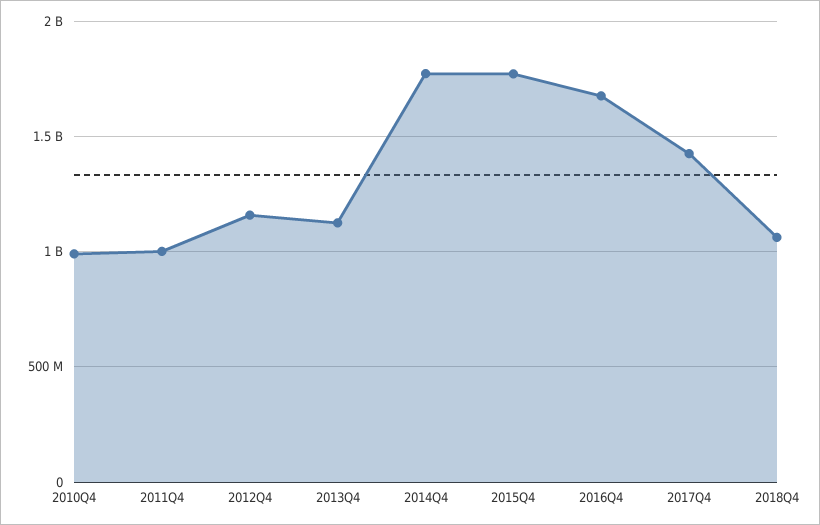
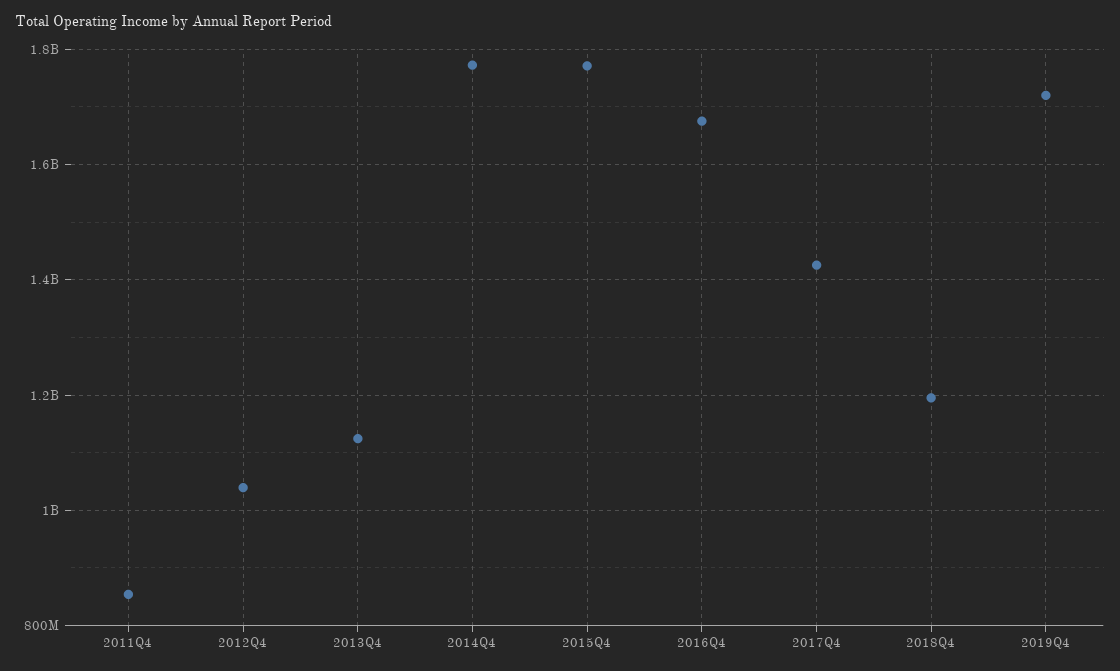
2010Q4: 1000000000 -> none
2011Q4: 1000000000 -> 860000000
2012Q4: 1150000000 -> 1040000000
2018Q4: 1050000000 -> 1200000000
2019Q4: none -> 1720000000

